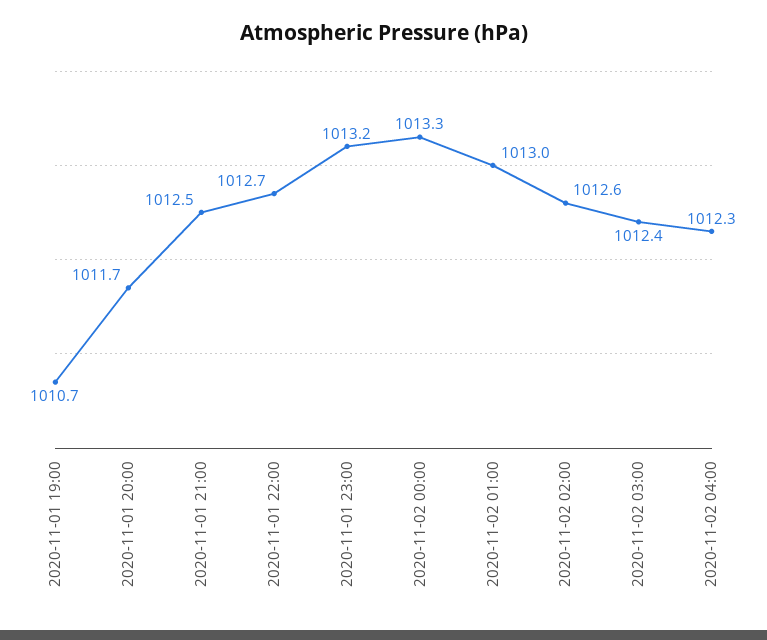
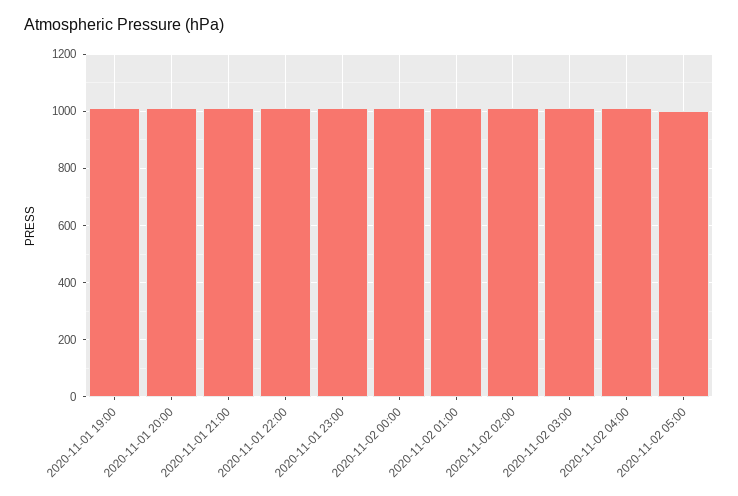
2020-11-02 05:00: none -> 1000

